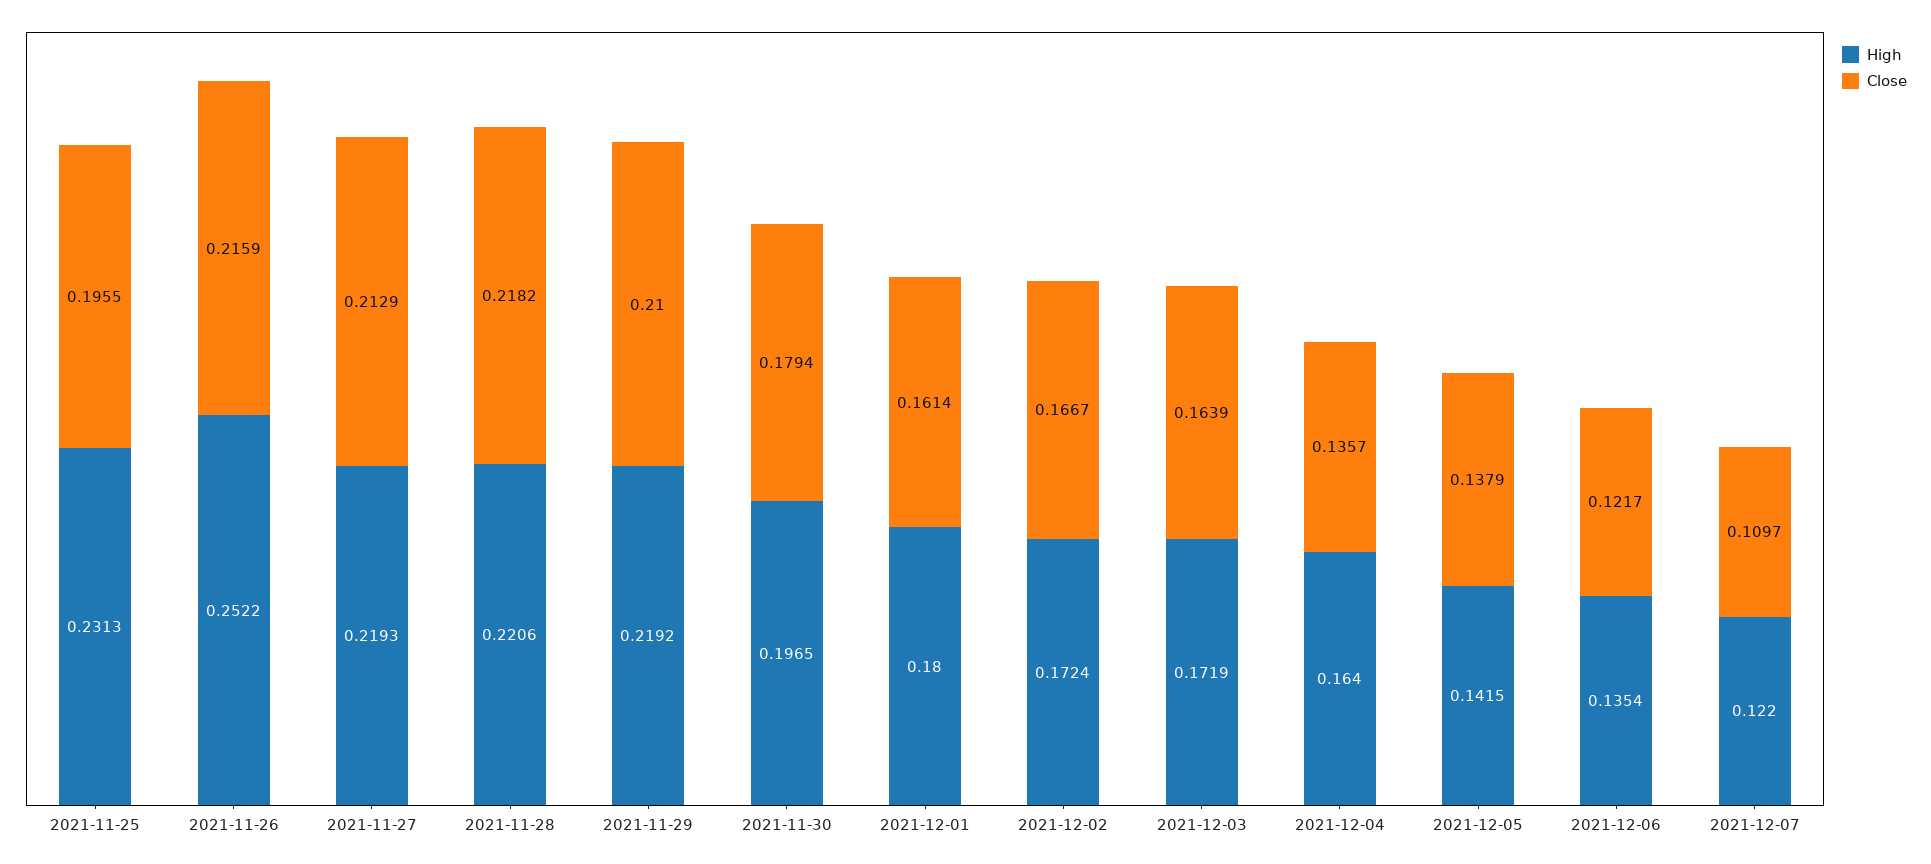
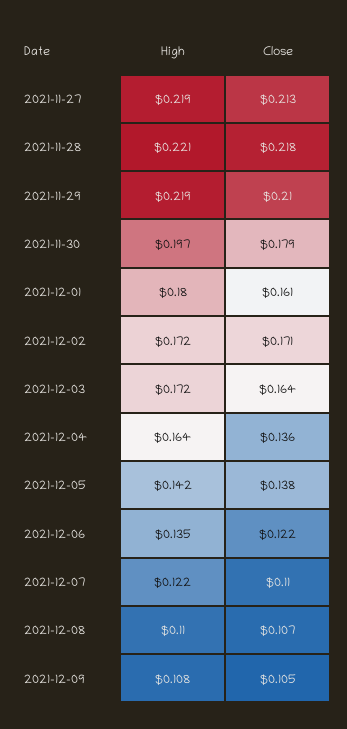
High, 2021-11-25: 0.2313 -> none
Close, 2021-11-25: 0.1955 -> none
High, 2021-11-26: 0.2522 -> none
Close, 2021-11-26: 0.2159 -> none
Close, 2021-12-02: 0.1667 -> 0.171
High, 2021-12-08: none -> 0.11
Close, 2021-12-08: none -> 0.107
High, 2021-12-09: none -> 0.108
Close, 2021-12-09: none -> 0.105

